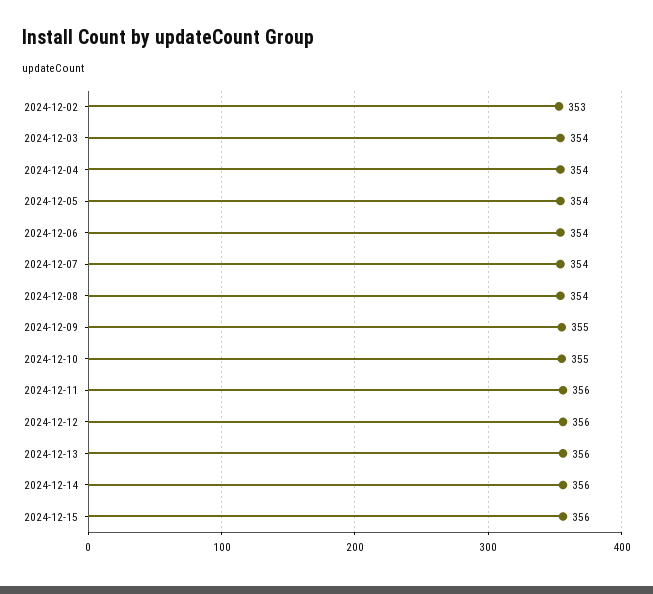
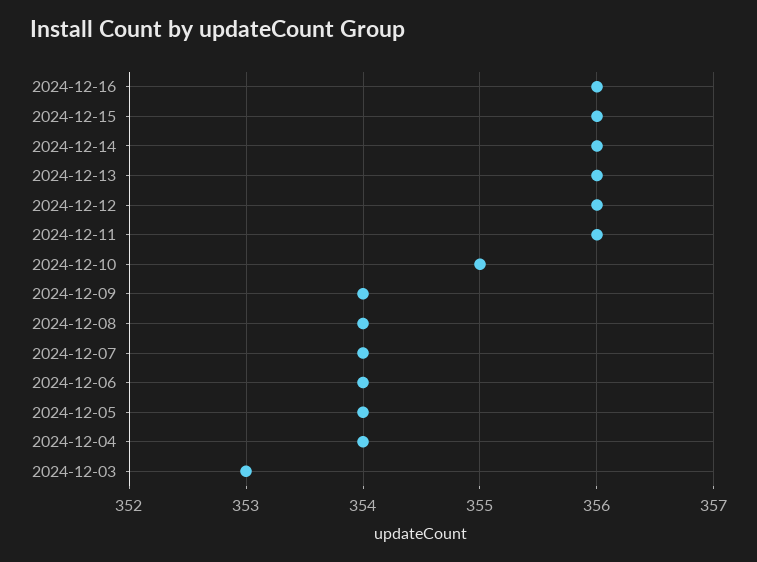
2024-12-02: 353 -> none
2024-12-03: 354 -> 353
2024-12-09: 355 -> 354
2024-12-16: none -> 356

